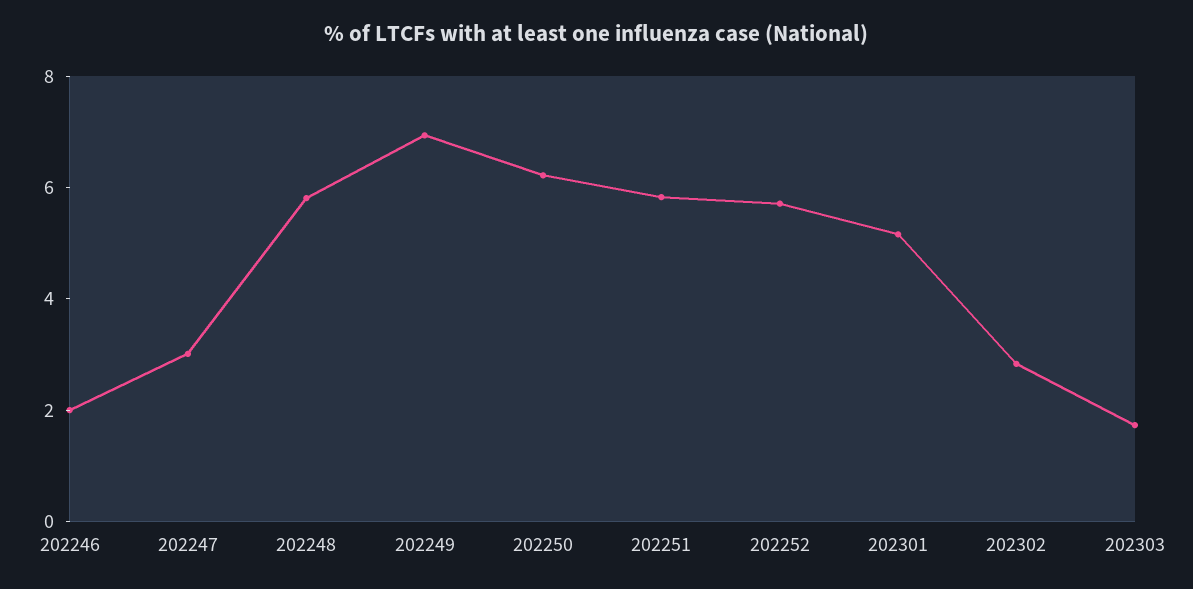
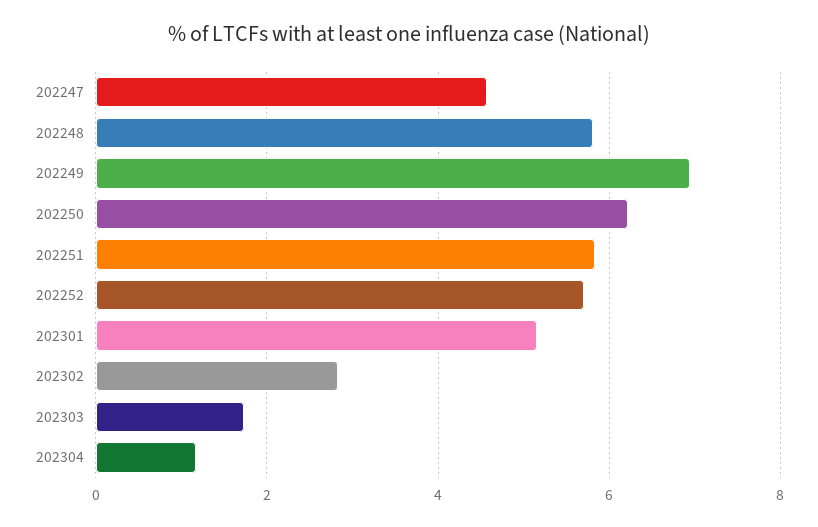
202246: 2 -> none
202247: 3 -> 4.6
202304: none -> 1.2

